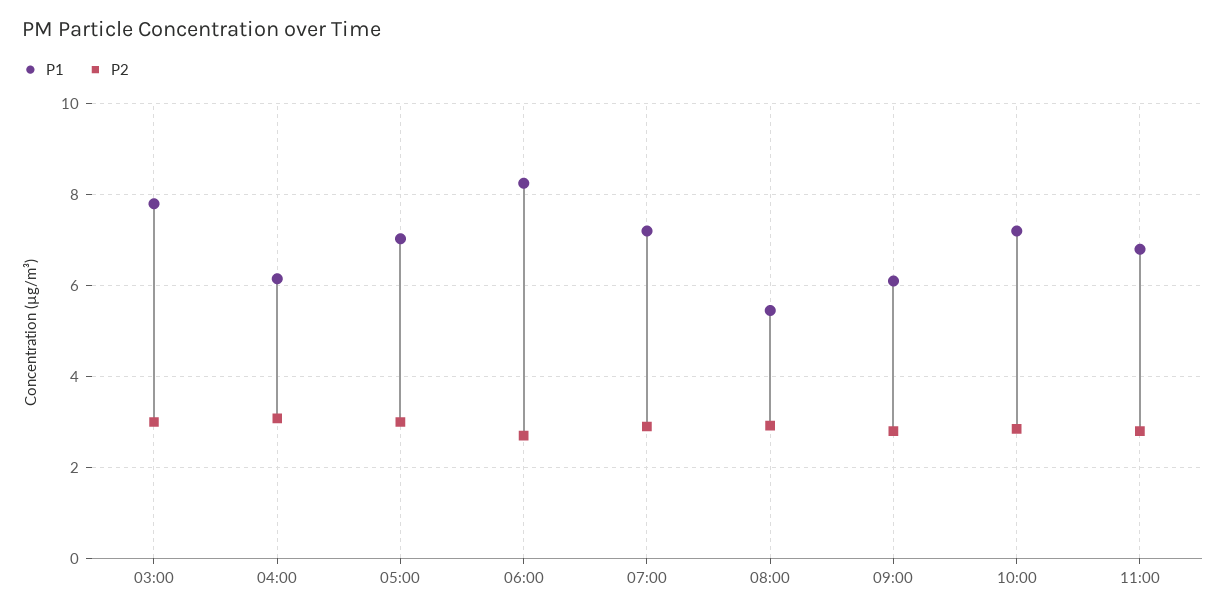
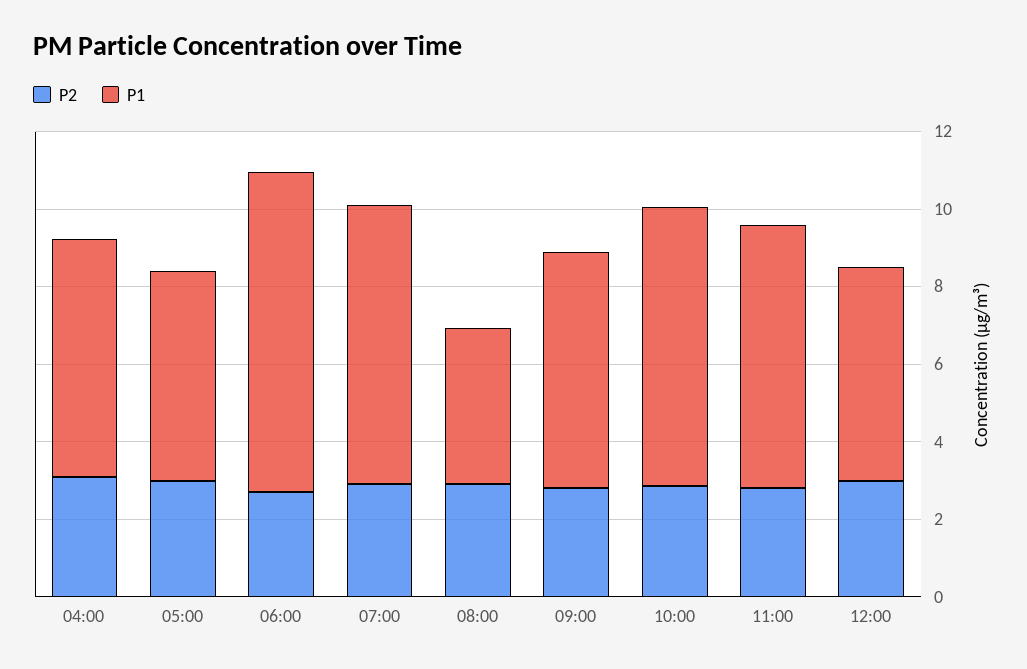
P1, 03:00: 7.8 -> none
P2, 03:00: 3 -> none
P1, 05:00: 7 -> 5.5
P1, 08:00: 5.4 -> 4
P2, 12:00: none -> 3
P1, 12:00: none -> 5.5

